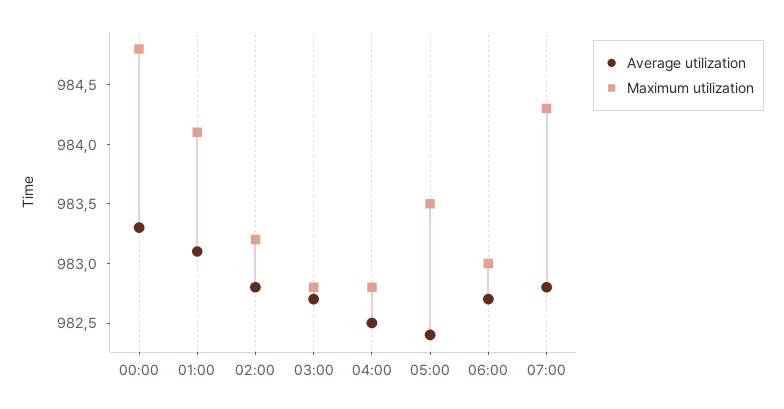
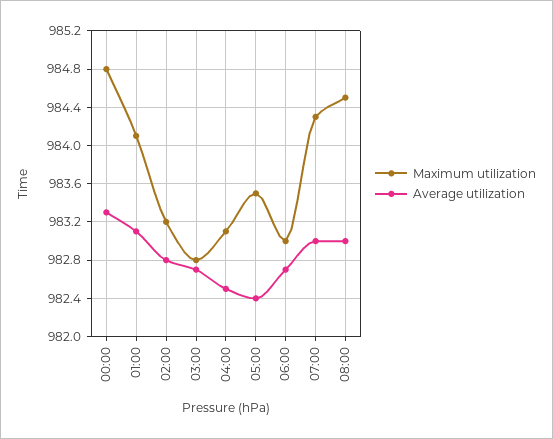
Maximum utilization, 04:00: 982.8 -> 983.1
Average utilization, 07:00: 982.8 -> 983
Maximum utilization, 08:00: none -> 984.5
Average utilization, 08:00: none -> 983

